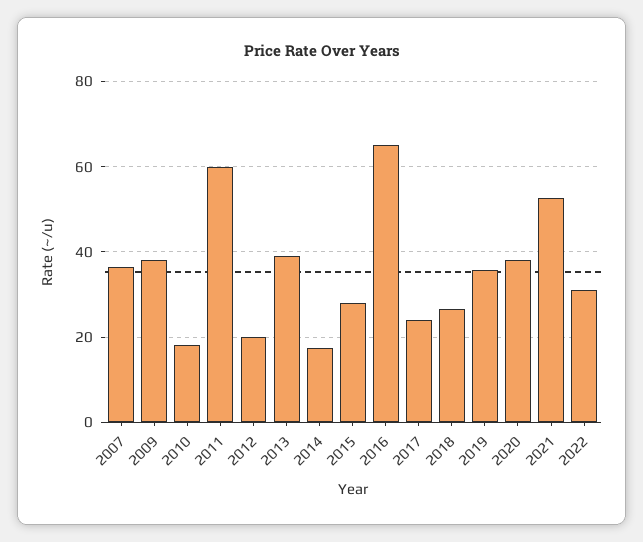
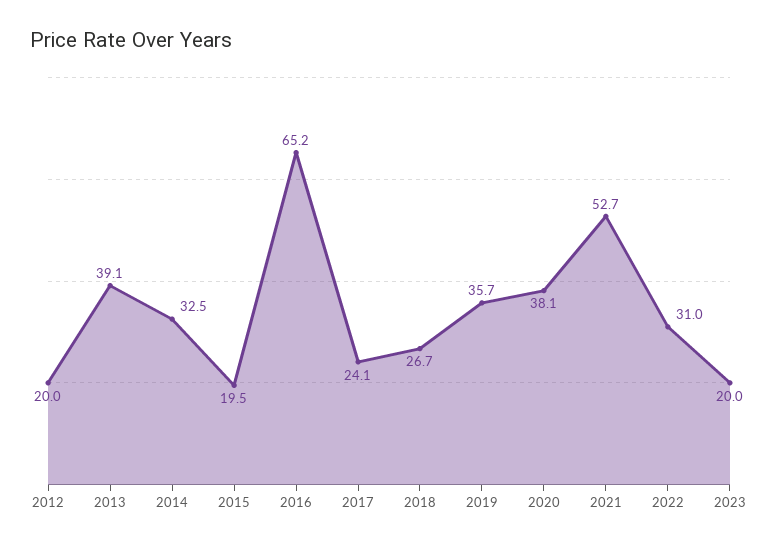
2007: 36 -> none
2009: 38 -> none
2010: 18 -> none
2011: 60 -> none
2014: 18 -> 32.5
2015: 28 -> 19.5
2023: none -> 20

